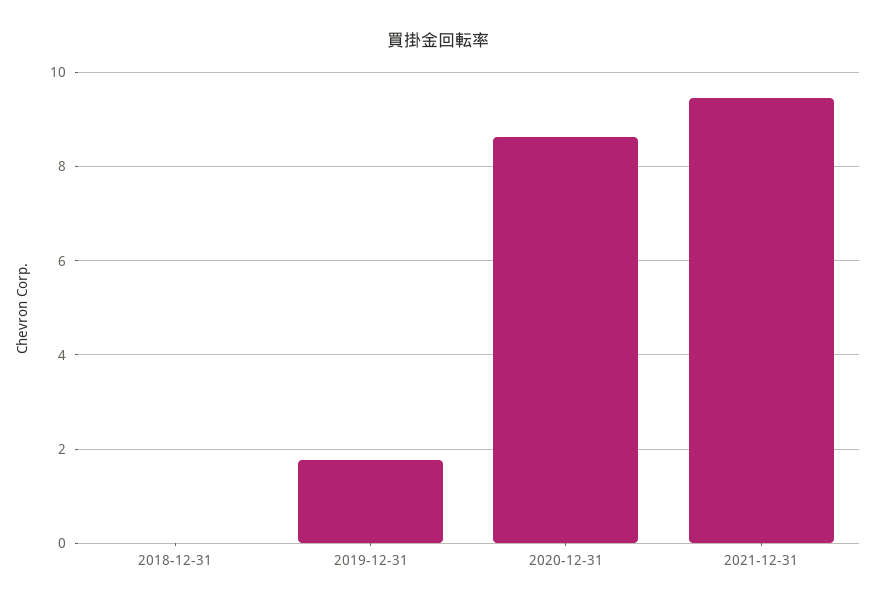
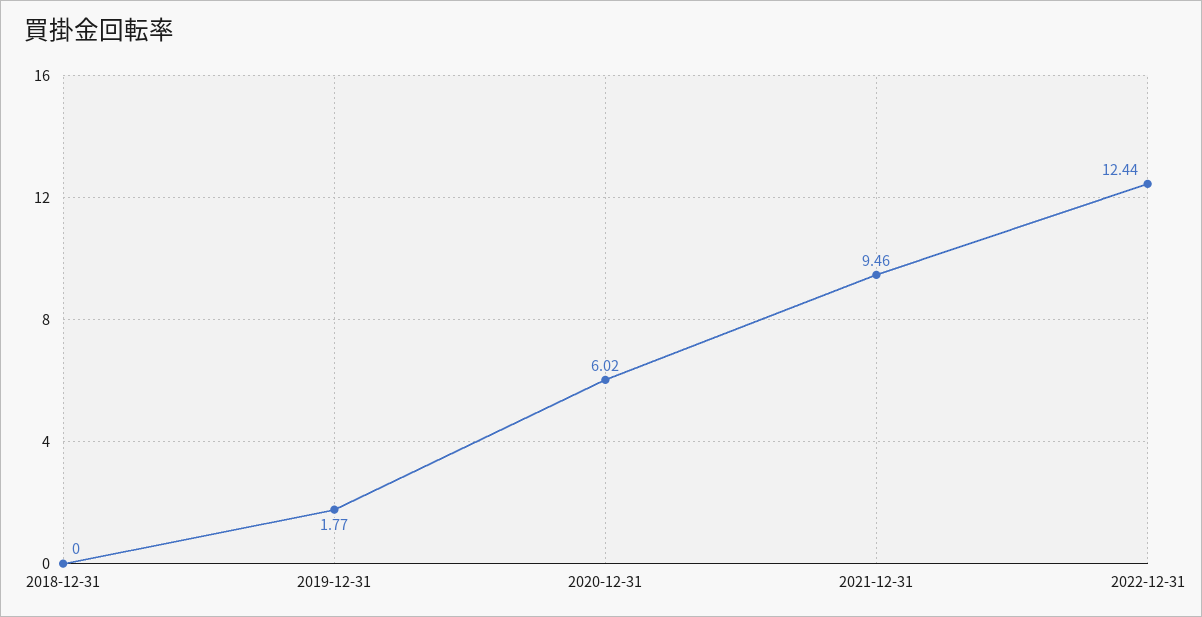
2020-12-31: 8.6 -> 6.02
2022-12-31: none -> 12.44

